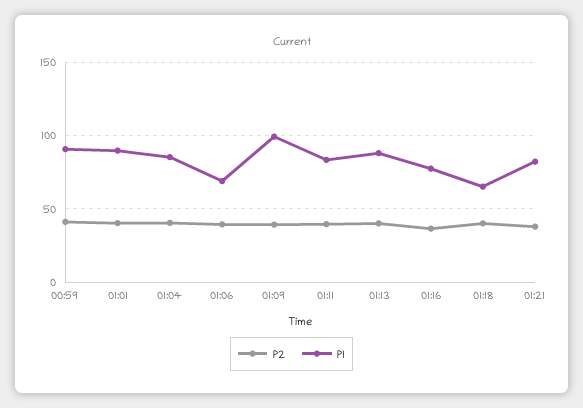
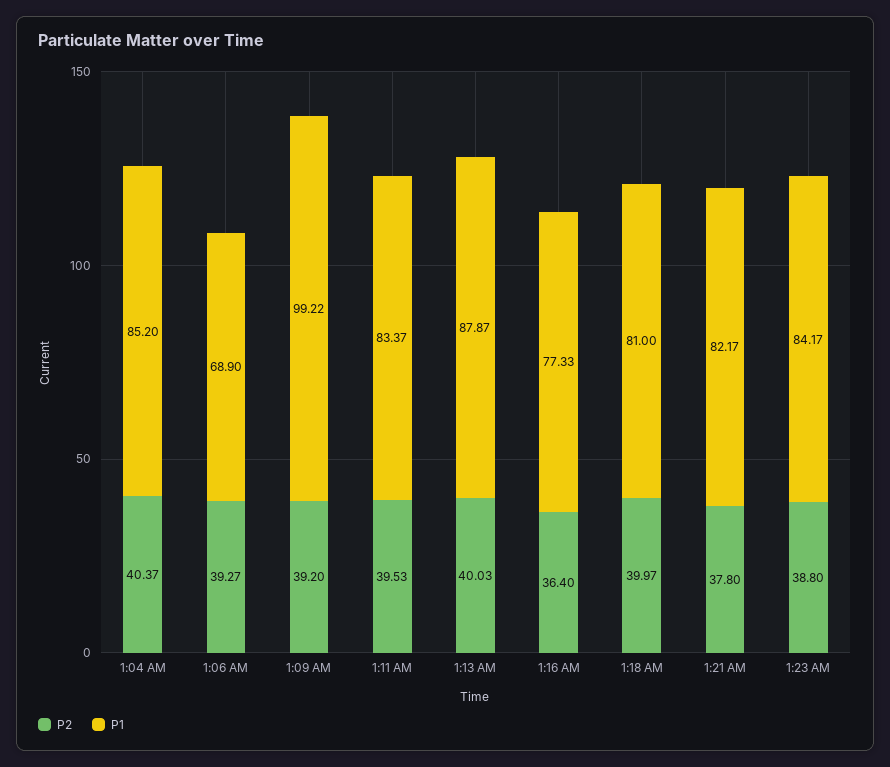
P2, 00:59: 40 -> none
P1, 00:59: 90 -> none
P2, 01:01: 40 -> none
P1, 01:01: 90 -> none
P1, 01:18: 65 -> 81
P2, 1:23 AM: none -> 38.8
P1, 1:23 AM: none -> 84.17

